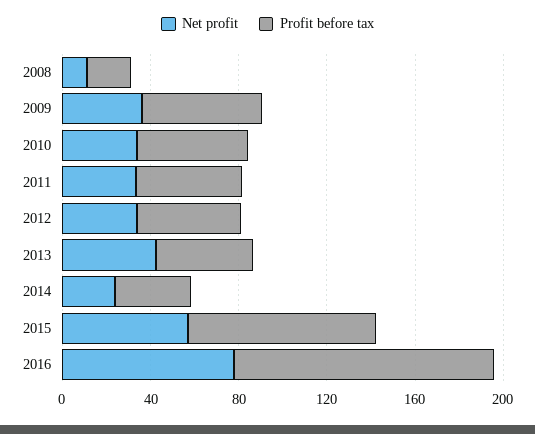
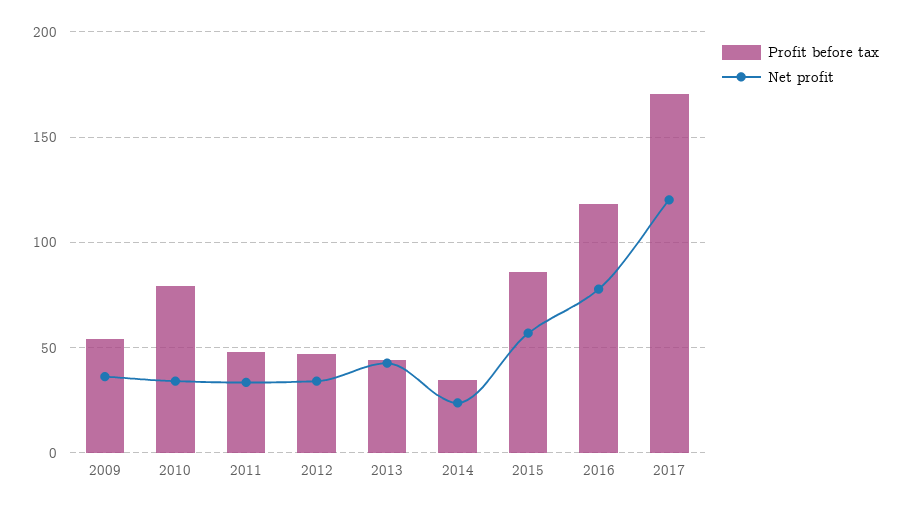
Net profit, 2008: 10 -> none
Profit before tax, 2008: 20 -> none
Profit before tax, 2010: 50 -> 80
Profit before tax, 2017: none -> 170
Net profit, 2017: none -> 120

